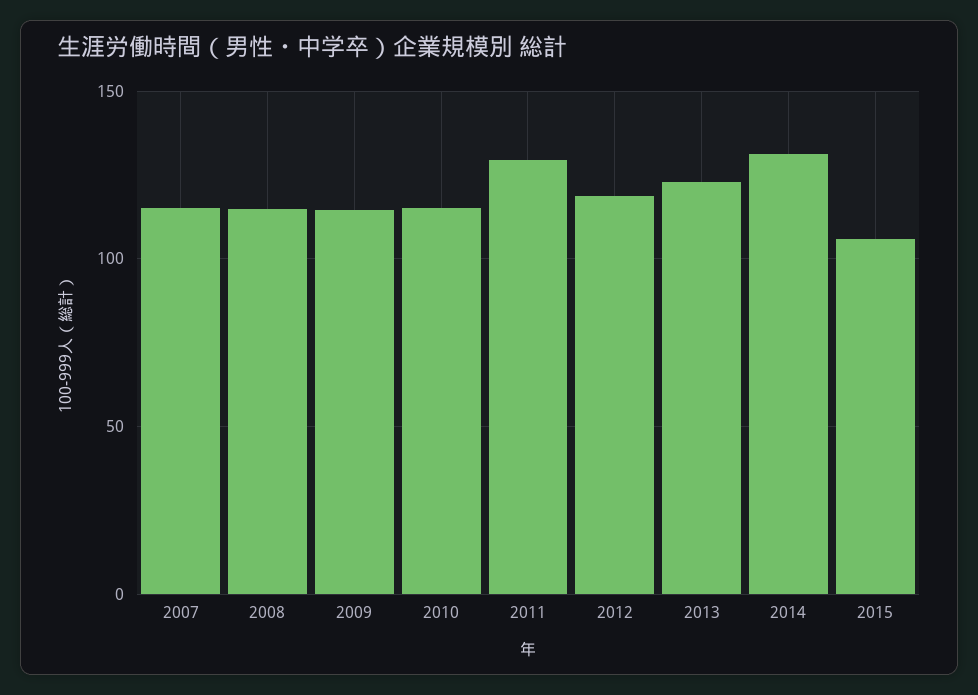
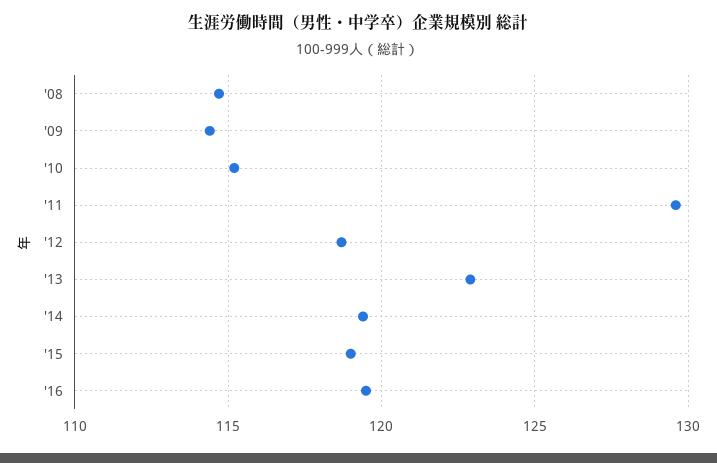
2007: 115 -> none
2014: 130 -> 119.5
2015: 105 -> 119
'16: none -> 119.5

